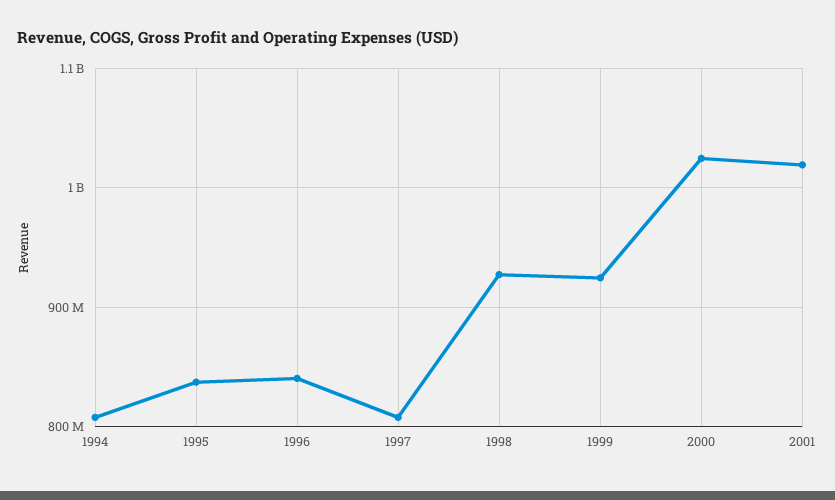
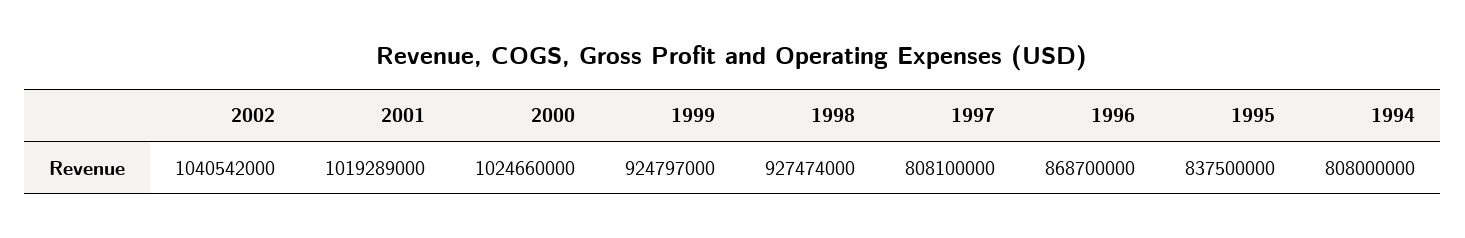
1996: 840000000 -> 868700000
2002: none -> 1040542000

